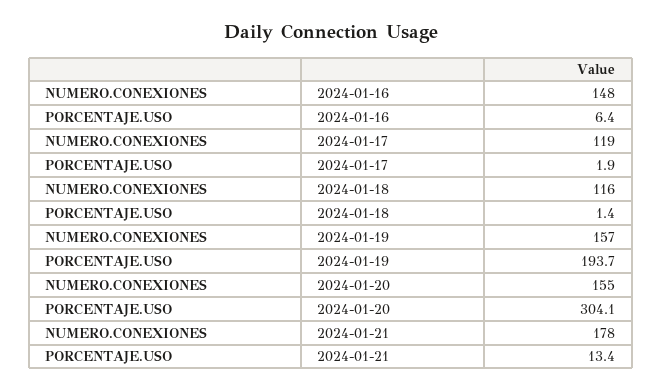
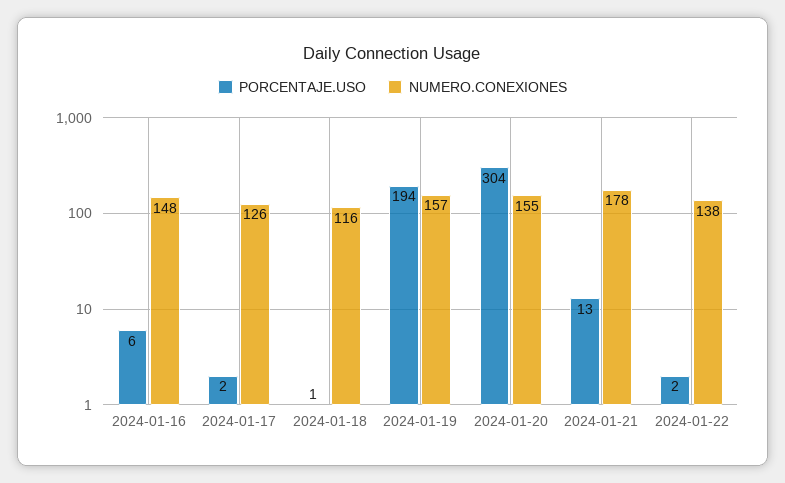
NUMERO.CONEXIONES, 2024-01-17: 119 -> 126
PORCENTAJE.USO, 2024-01-22: none -> 2
NUMERO.CONEXIONES, 2024-01-22: none -> 138

